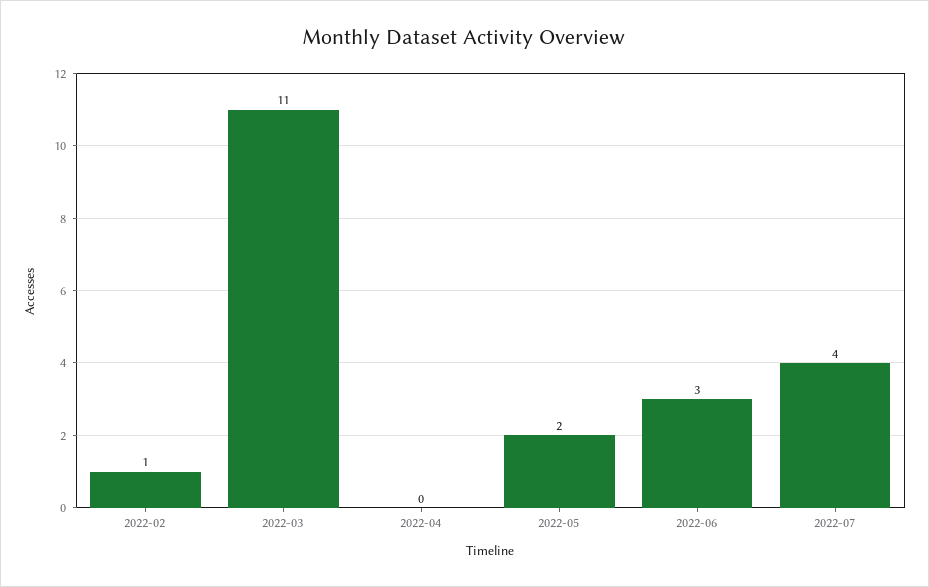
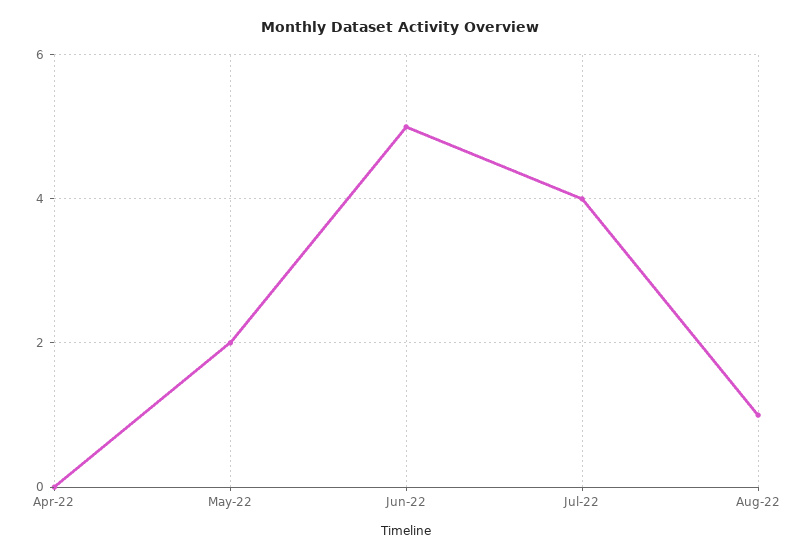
2022-02: 1 -> none
2022-03: 11 -> none
2022-06: 3 -> 5
Aug-22: none -> 1

